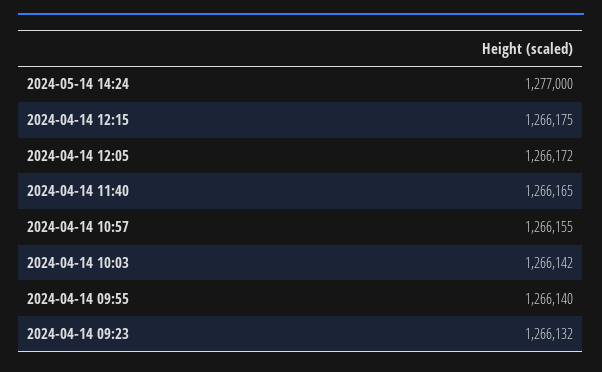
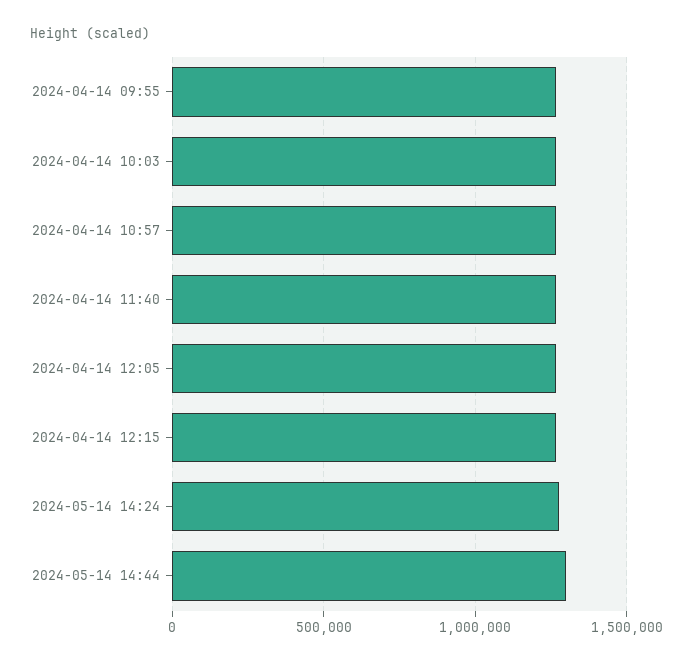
2024-04-14 09:23: 1266132 -> none
2024-05-14 14:44: none -> 1300000

